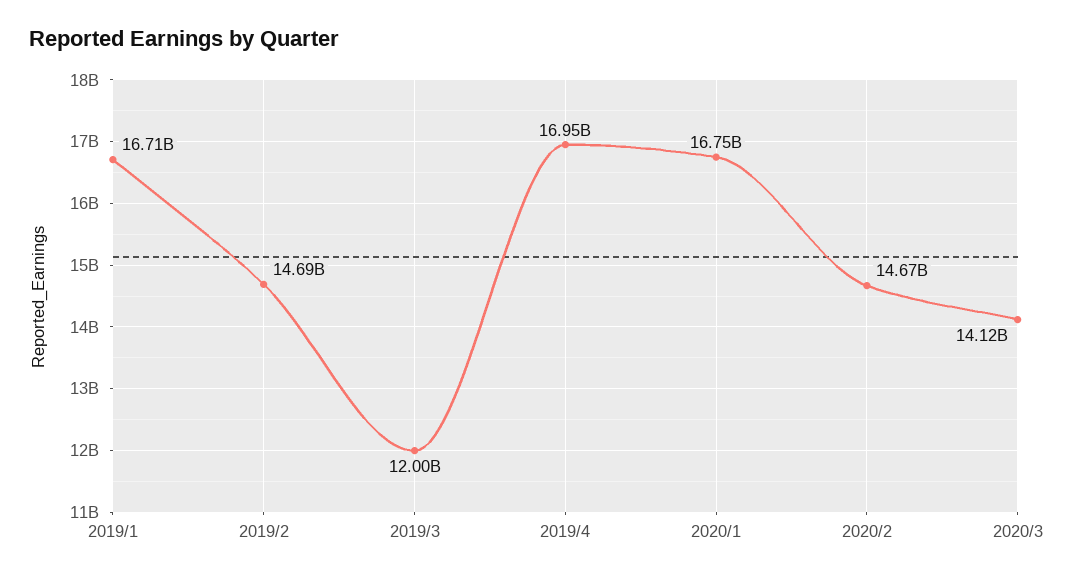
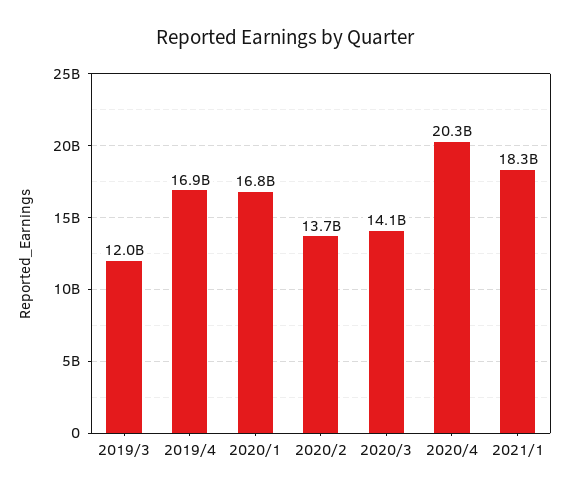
2019/1: 16710000000 -> none
2019/2: 14690000000 -> none
2020/2: 14670000000 -> 13700000000
2020/4: none -> 20300000000
2021/1: none -> 18300000000

